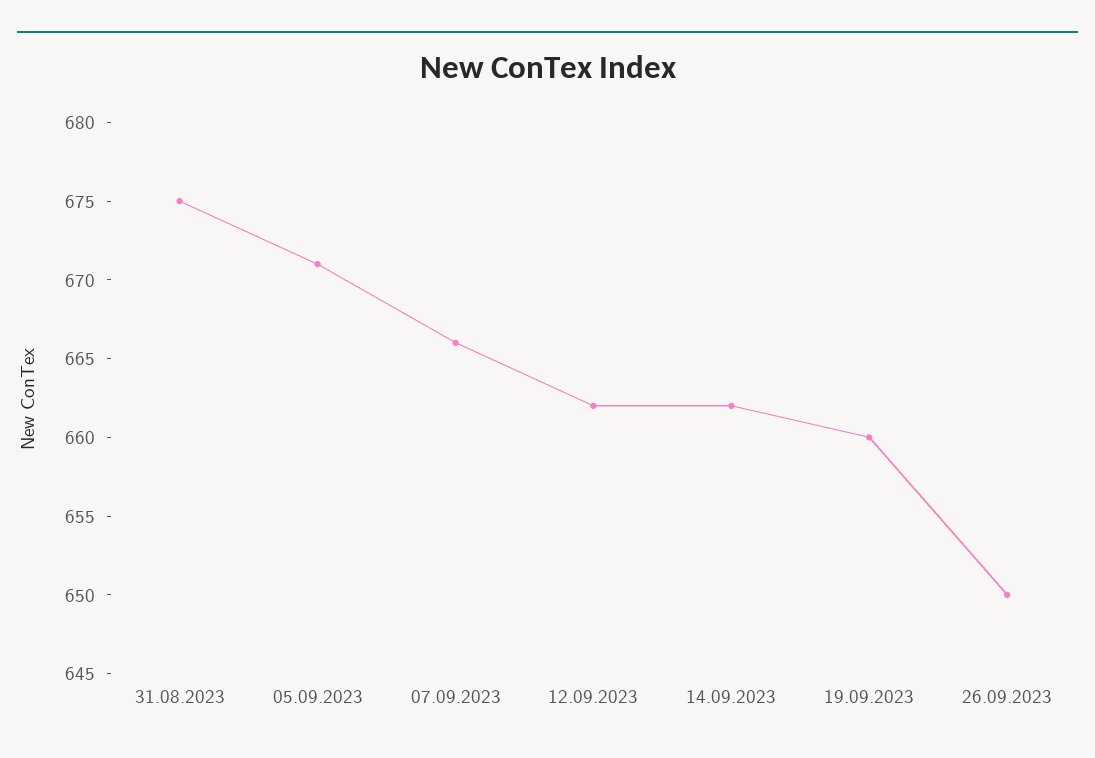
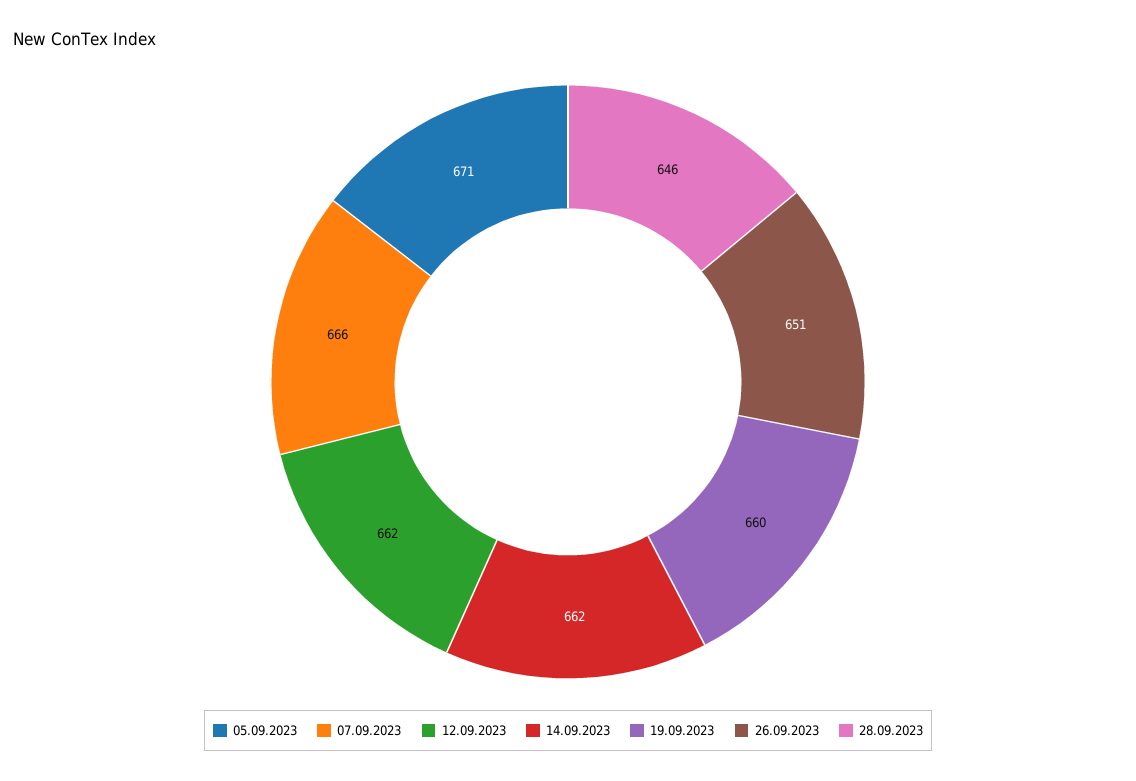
31.08.2023: 675 -> none
26.09.2023: 650 -> 651
28.09.2023: none -> 646

